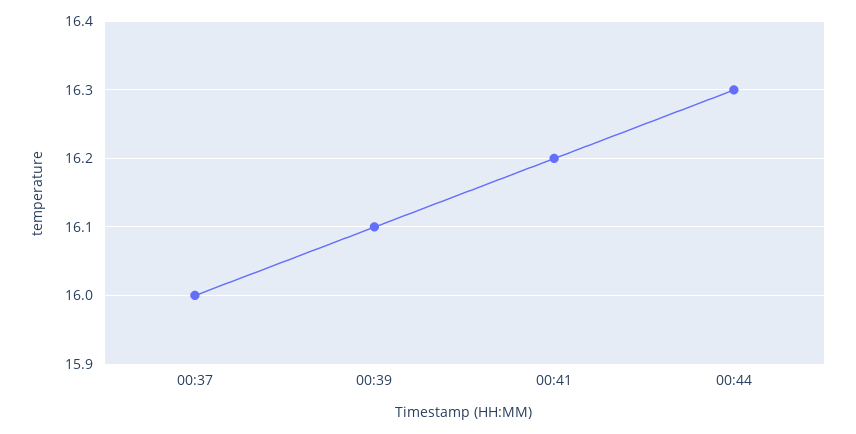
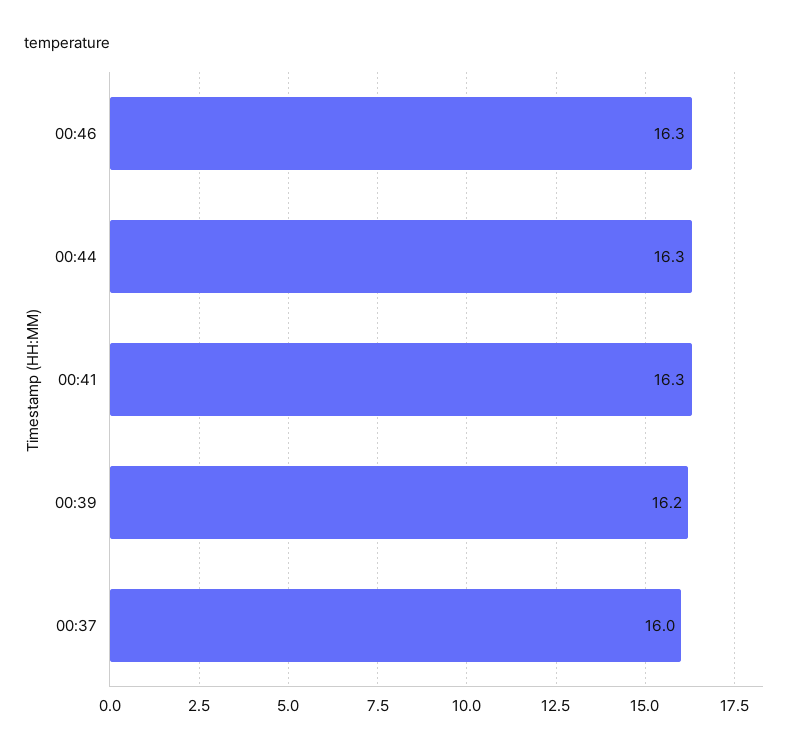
00:39: 16.1 -> 16.2
00:41: 16.2 -> 16.3
00:46: none -> 16.3

